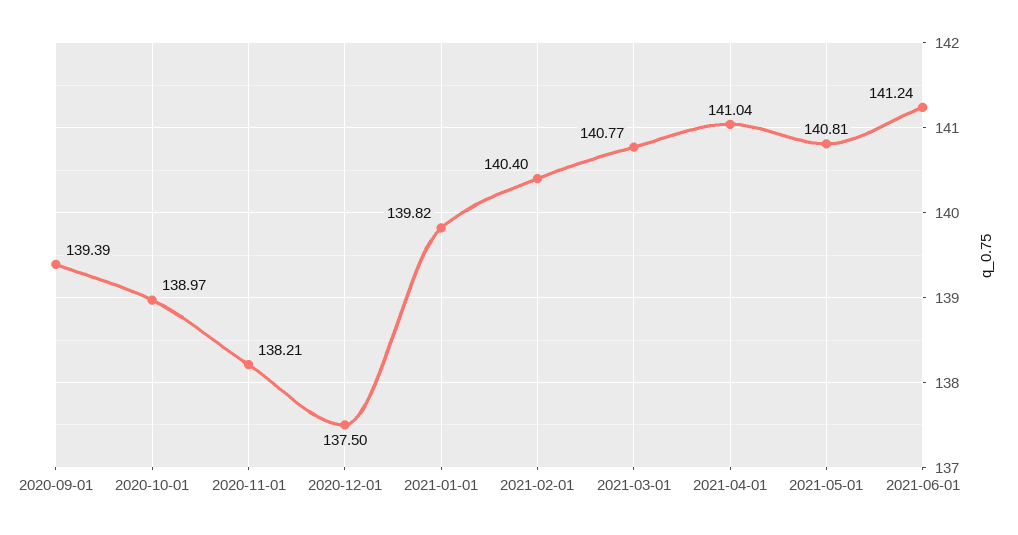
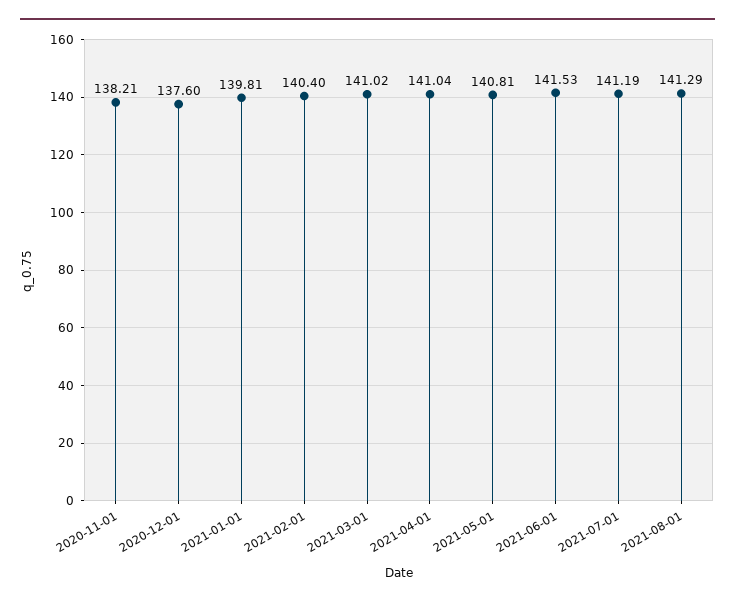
2020-09-01: 139.39 -> none
2020-10-01: 138.97 -> none
2020-12-01: 137.5 -> 137.6
2021-01-01: 139.82 -> 139.81
2021-03-01: 140.77 -> 141.02
2021-06-01: 141.24 -> 141.53
2021-07-01: none -> 141.19
2021-08-01: none -> 141.29

